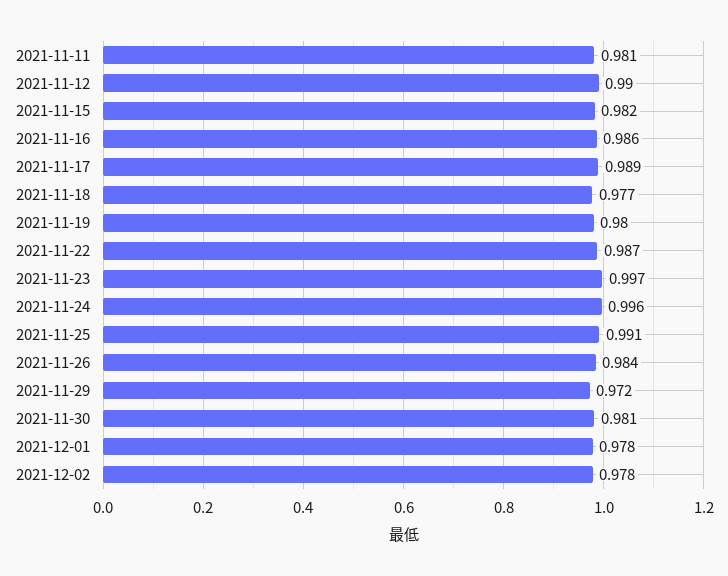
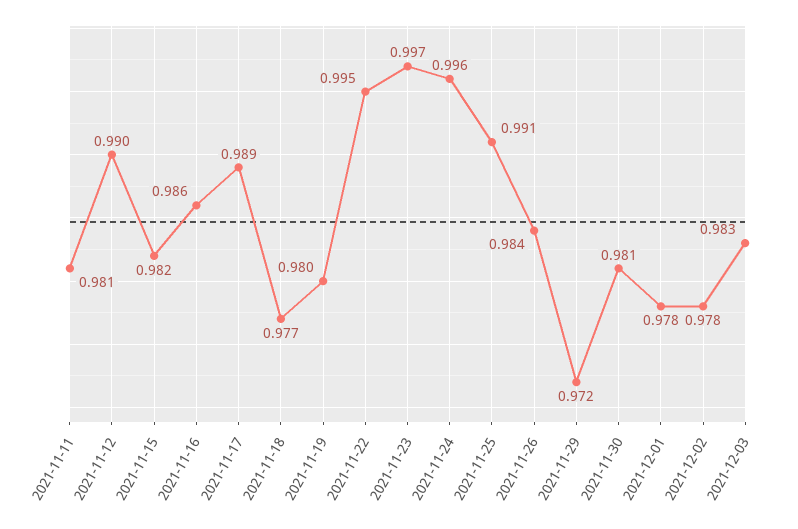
2021-11-22: 0.987 -> 0.995
2021-12-03: none -> 0.983

